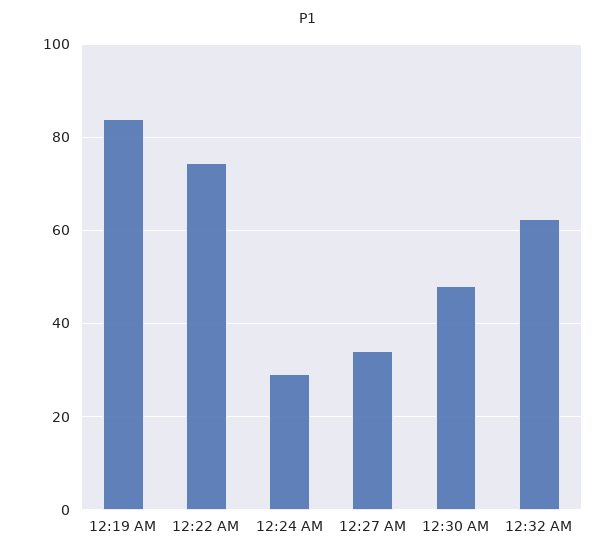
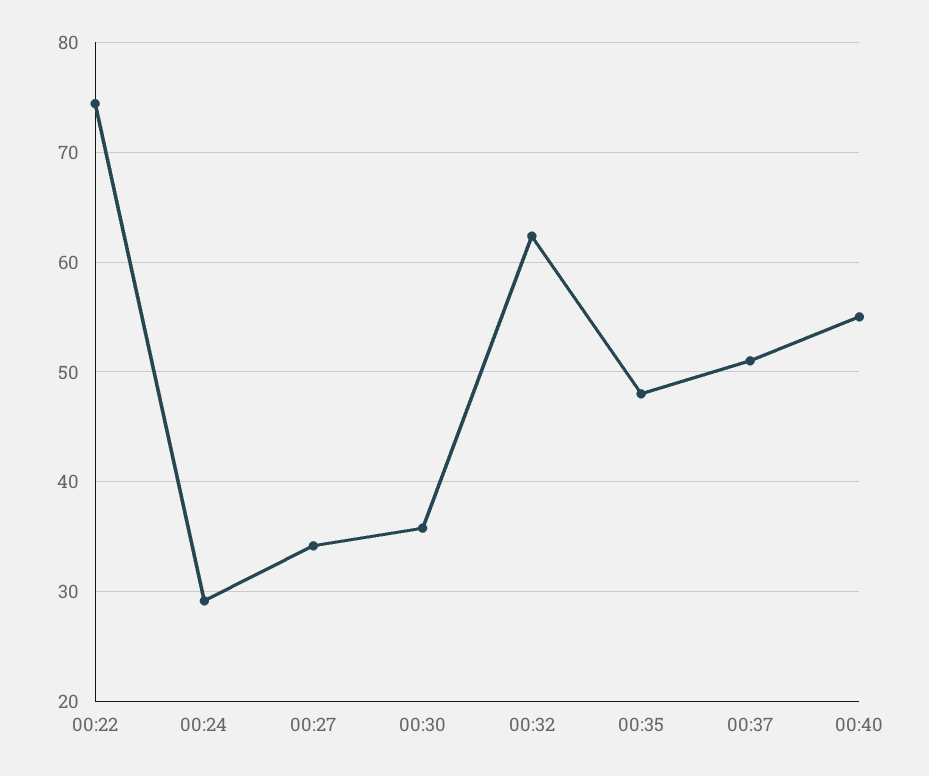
12:19 AM: 84 -> none
12:30 AM: 48 -> 36
00:35: none -> 48
00:37: none -> 51
00:40: none -> 55

